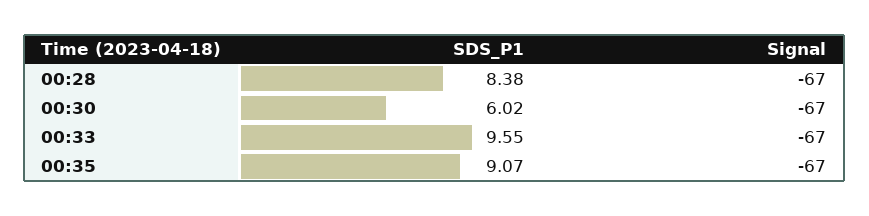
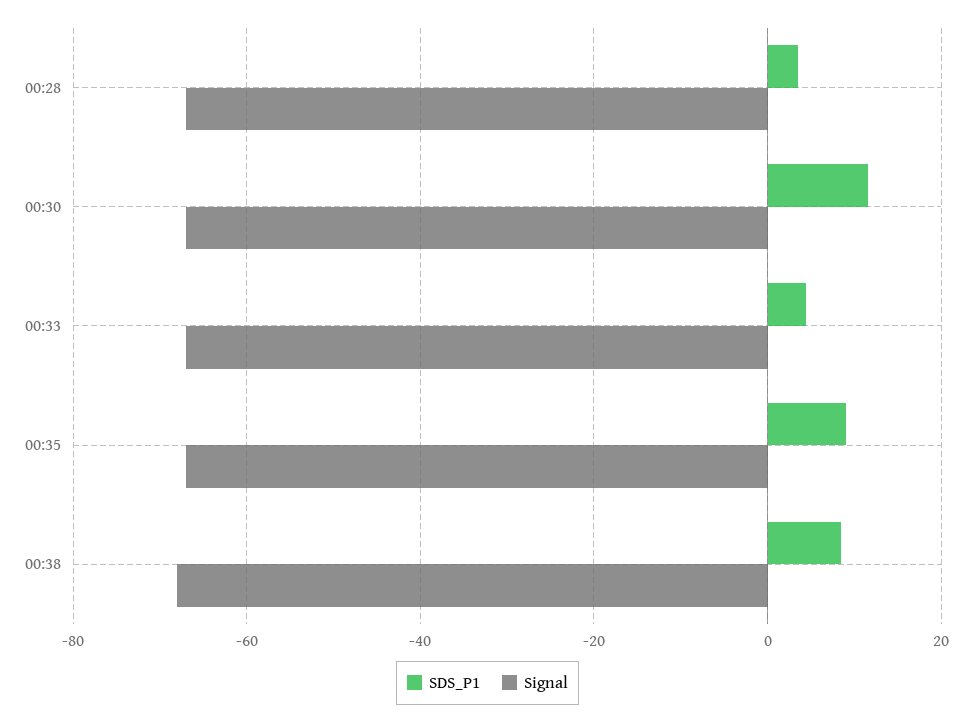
SDS_P1, 00:28: 8.38 -> 4
SDS_P1, 00:30: 6.02 -> 12
SDS_P1, 00:33: 9.55 -> 4
SDS_P1, 00:38: none -> 8
Signal, 00:38: none -> -68

